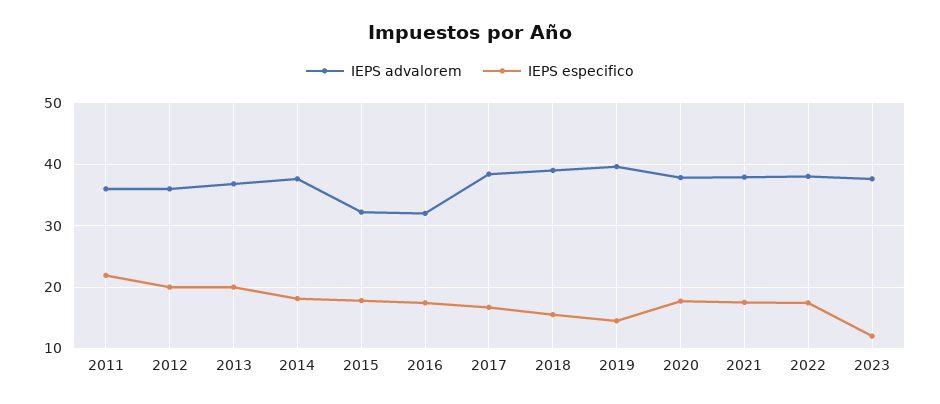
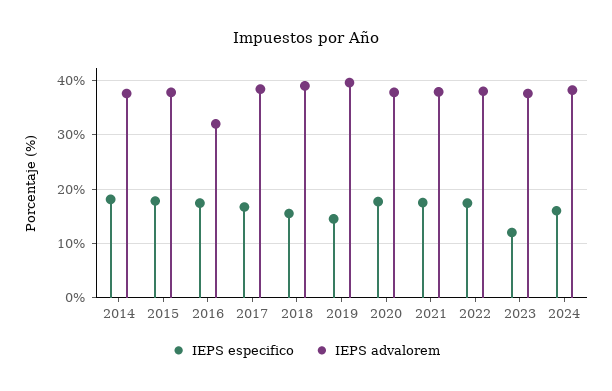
IEPS advalorem, 2011: 36 -> none
IEPS especifico, 2011: 22 -> none
IEPS advalorem, 2012: 36 -> none
IEPS especifico, 2012: 20 -> none
IEPS advalorem, 2013: 37 -> none
IEPS especifico, 2013: 20 -> none
IEPS advalorem, 2015: 32 -> 38
IEPS especifico, 2024: none -> 16
IEPS advalorem, 2024: none -> 38

